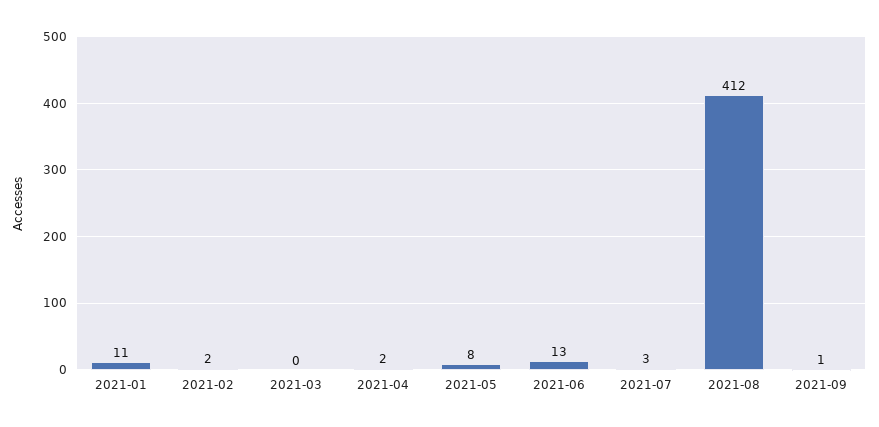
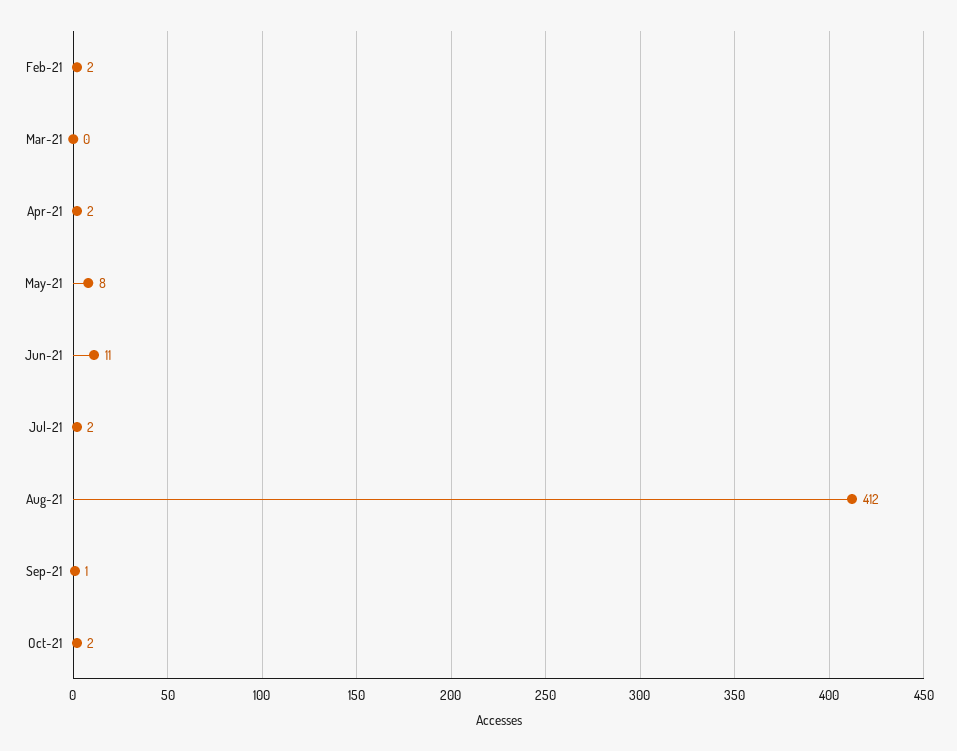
2021-01: 11 -> none
2021-06: 13 -> 11
2021-07: 3 -> 2
Oct-21: none -> 2

